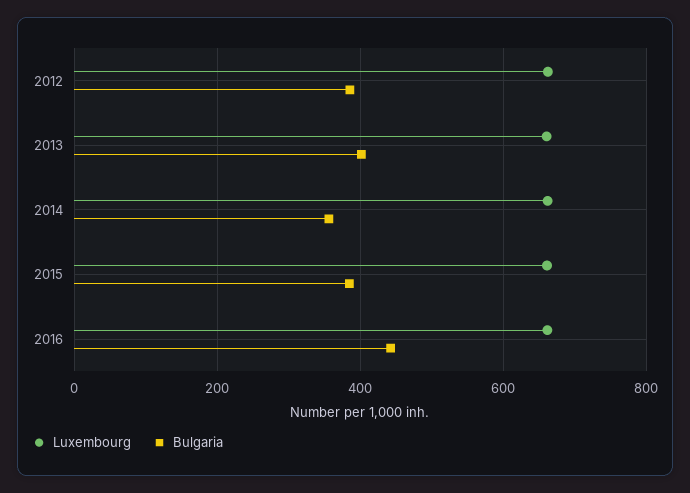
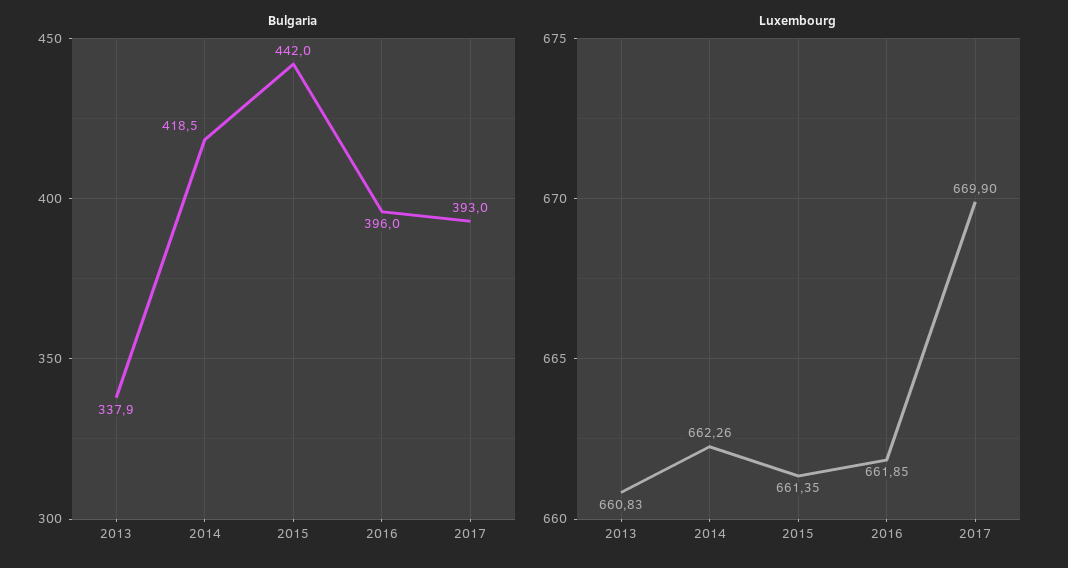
Luxembourg, 2012: 660 -> none
Bulgaria, 2012: 380 -> none
Bulgaria, 2013: 400 -> 337.9
Bulgaria, 2014: 360 -> 418.5
Bulgaria, 2015: 380 -> 442
Bulgaria, 2016: 440 -> 396
Bulgaria, 2017: none -> 393
Luxembourg, 2017: none -> 669.9

